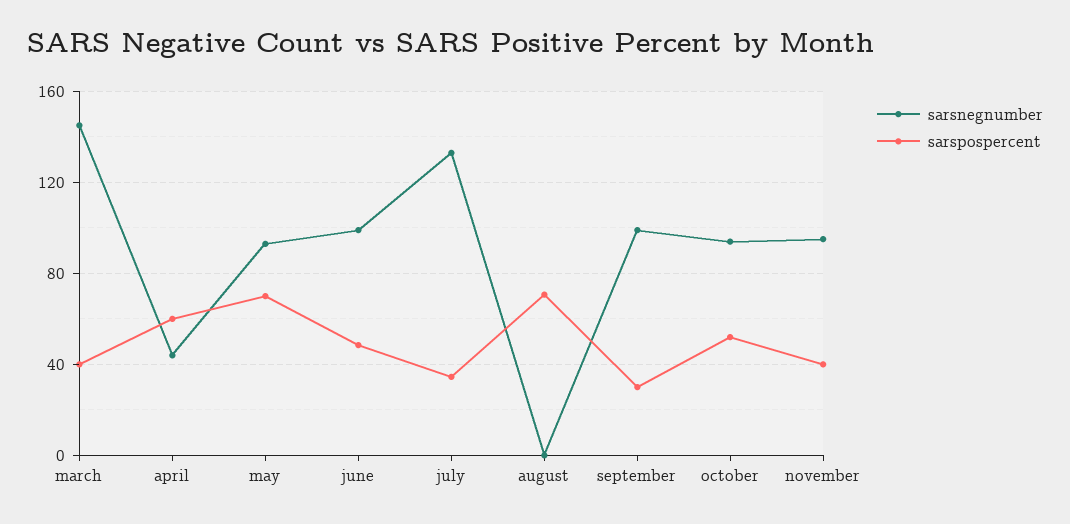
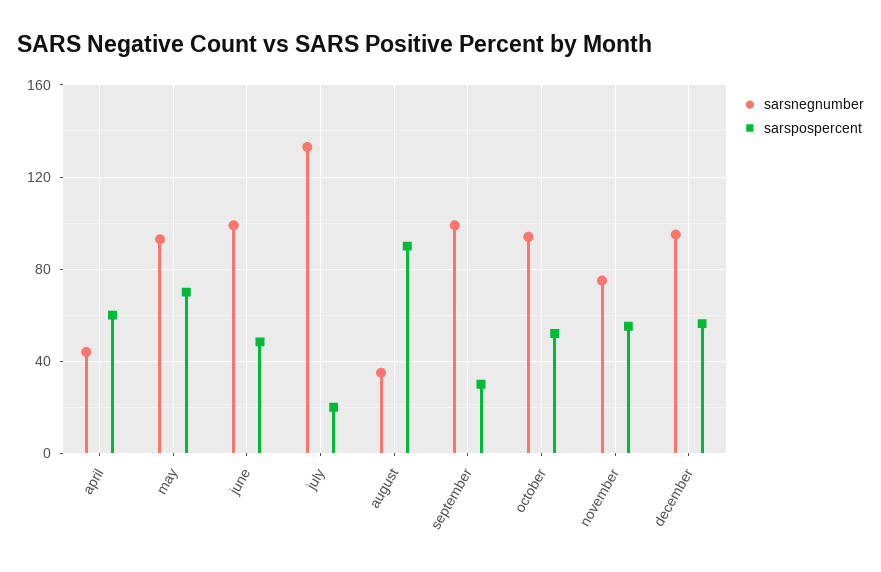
sarsnegnumber, march: 145 -> none
sarspospercent, march: 40 -> none
sarspospercent, july: 35 -> 20
sarsnegnumber, august: 0 -> 35
sarspospercent, august: 70 -> 90
sarsnegnumber, november: 95 -> 75
sarspospercent, november: 40 -> 55
sarsnegnumber, december: none -> 95
sarspospercent, december: none -> 55

